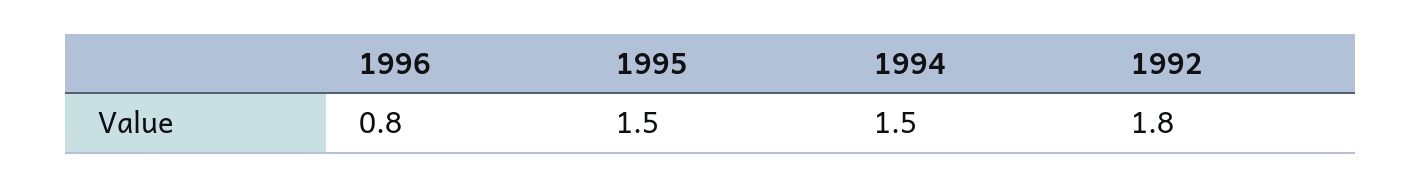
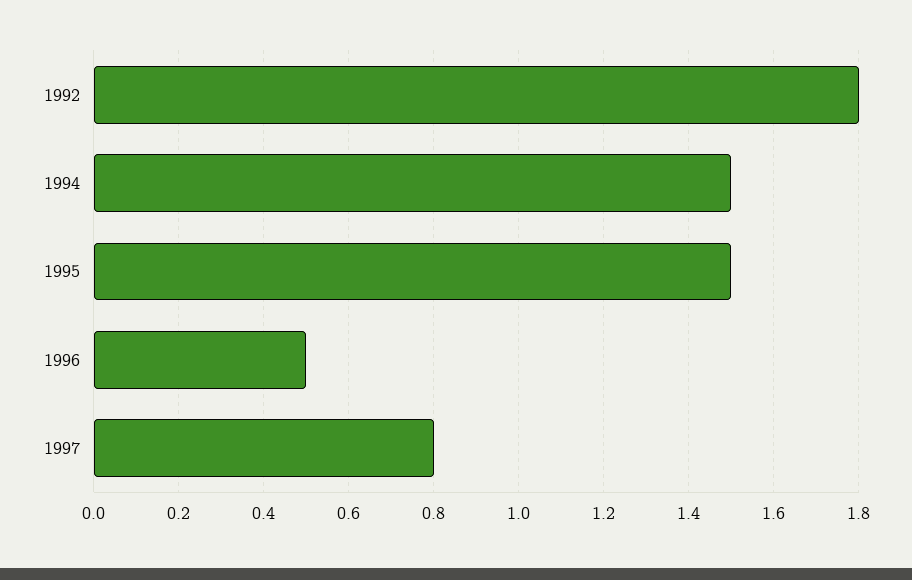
1996: 0.8 -> 0.5
1997: none -> 0.8

